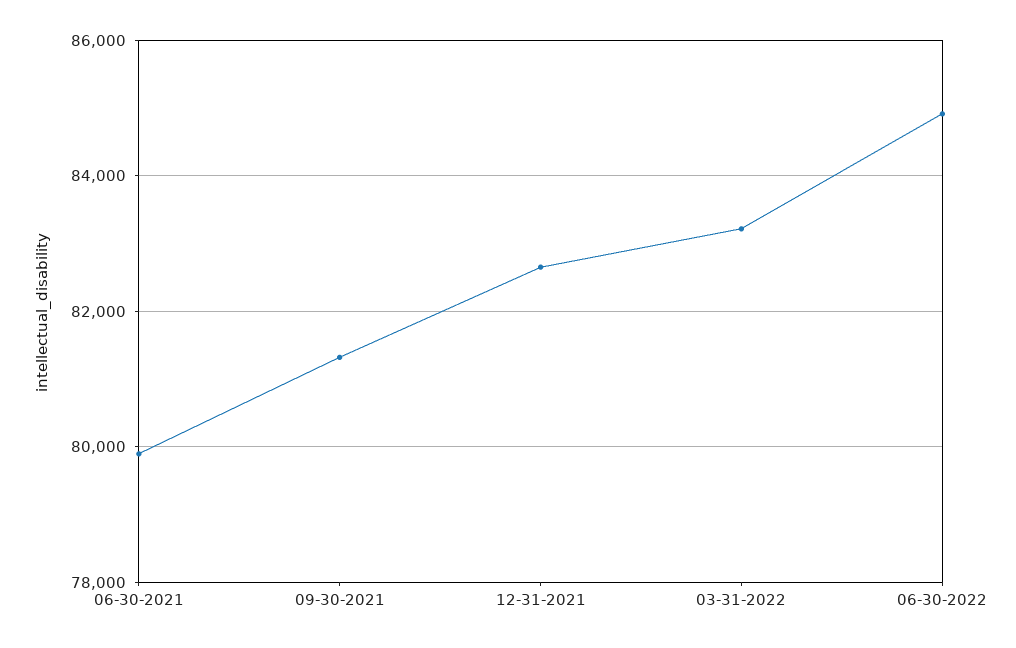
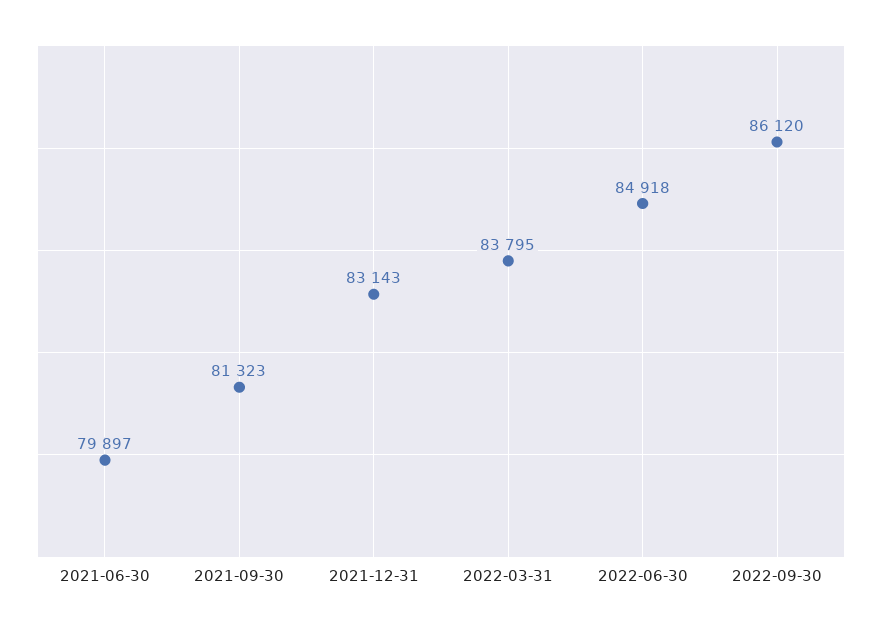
12-31-2021: 82600 -> 83143
03-31-2022: 83200 -> 83795
2022-09-30: none -> 86120

